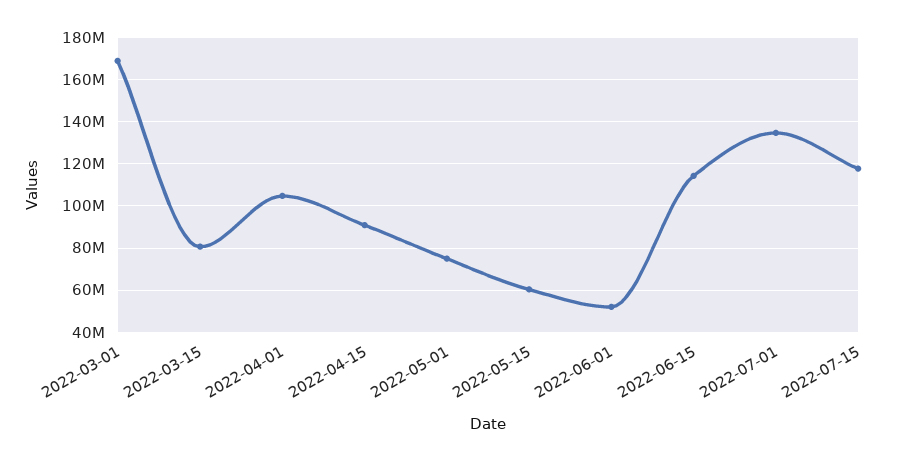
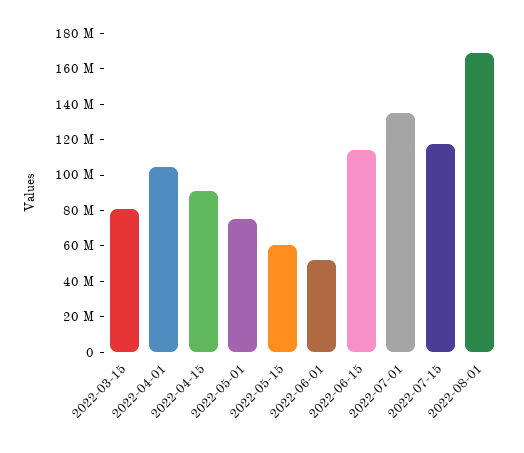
2022-03-01: 170000000 -> none
2022-08-01: none -> 170000000

